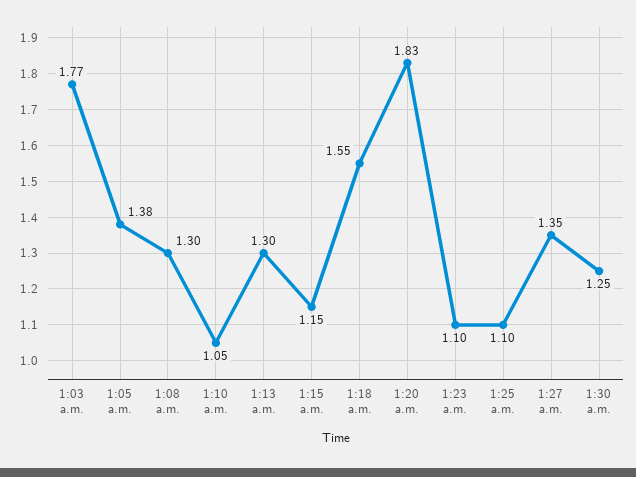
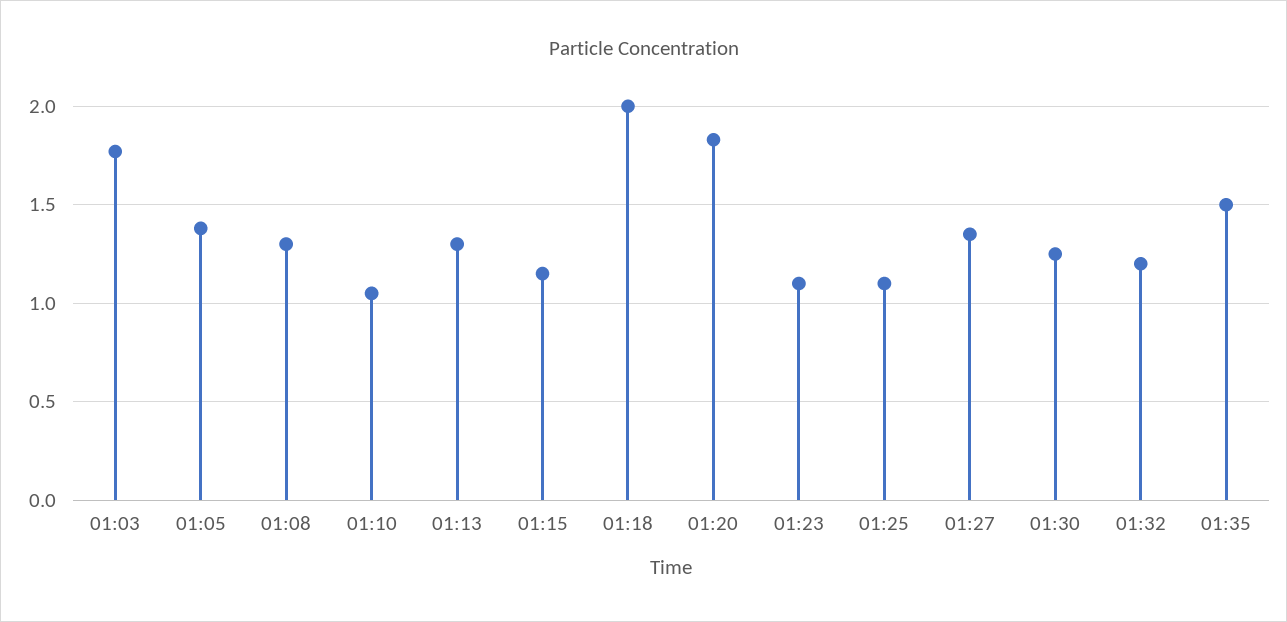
1:18 a.m.: 1.55 -> 2
01:32: none -> 1.2
01:35: none -> 1.5

